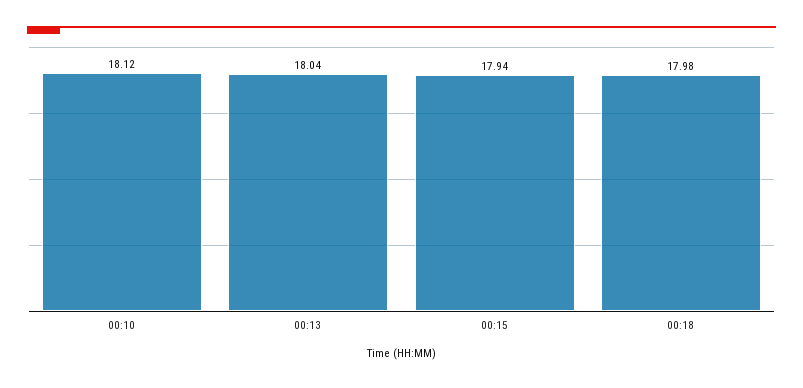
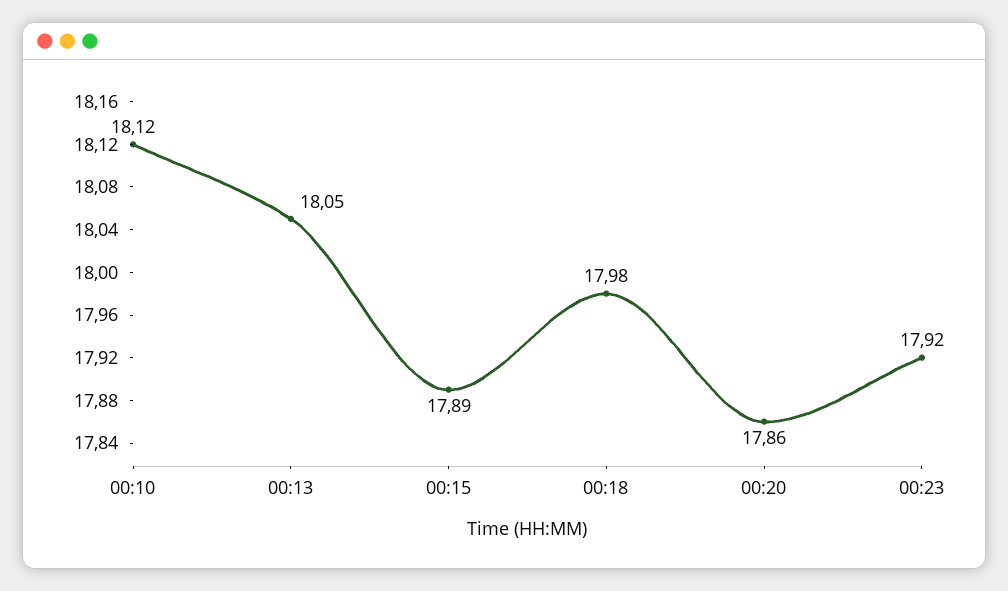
00:13: 18.04 -> 18.05
00:15: 17.94 -> 17.89
00:20: none -> 17.86
00:23: none -> 17.92

